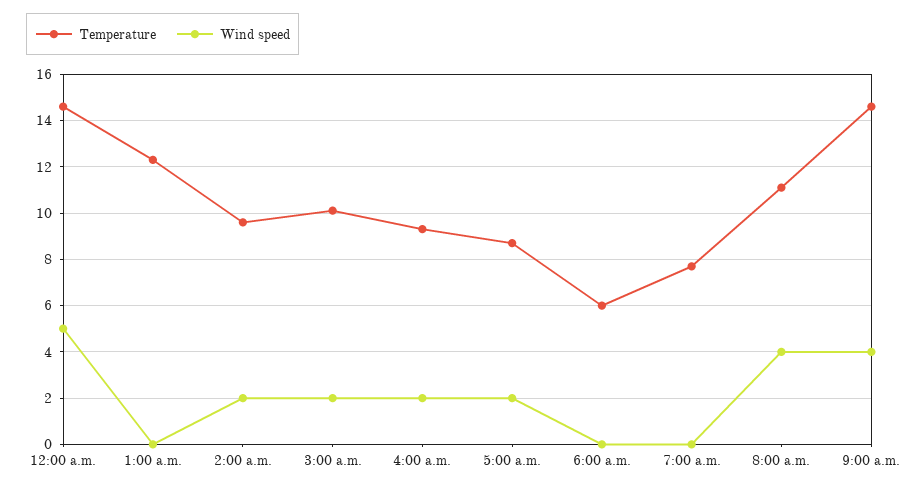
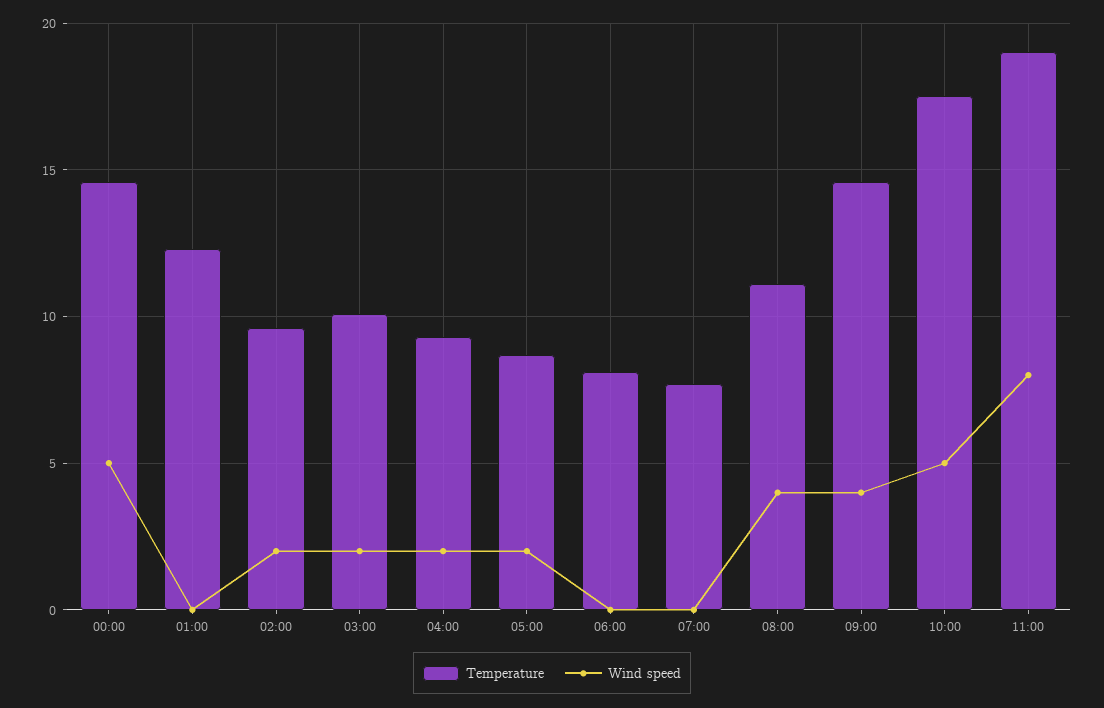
Temperature, 6:00 a.m.: 6 -> 8
Temperature, 10:00: none -> 17.5
Wind speed, 10:00: none -> 5
Temperature, 11:00: none -> 19
Wind speed, 11:00: none -> 8

